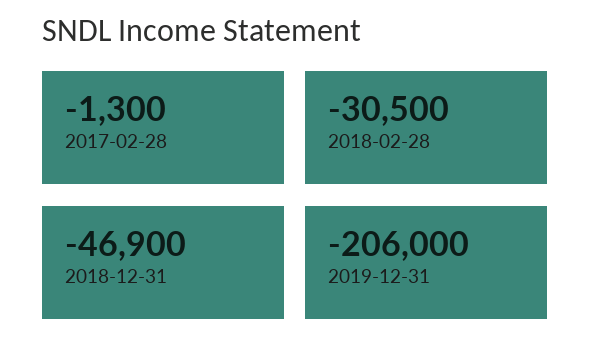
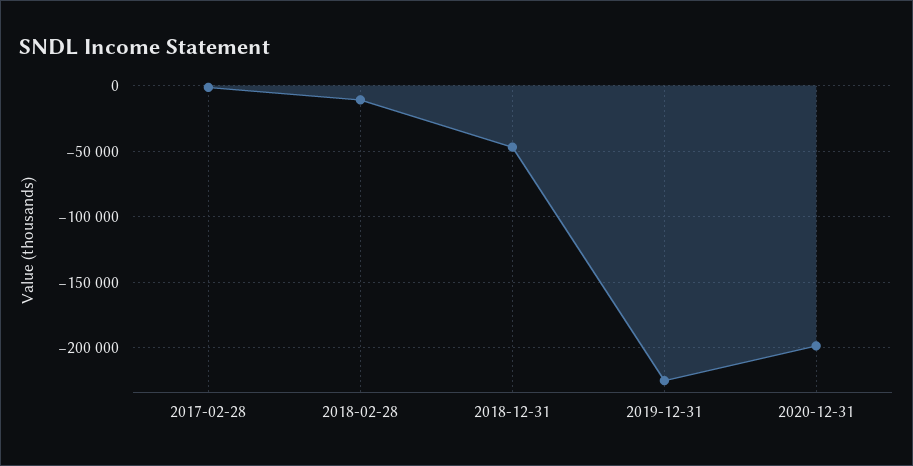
2018-02-28: -30500 -> -10000
2019-12-31: -206000 -> -225000
2020-12-31: none -> -200000

